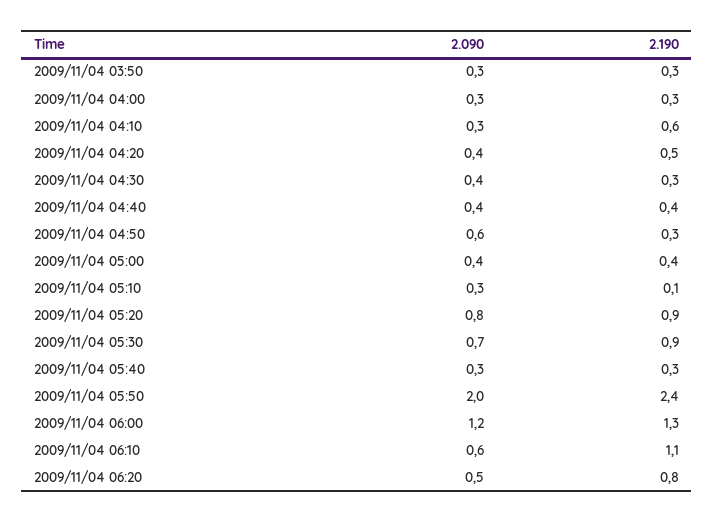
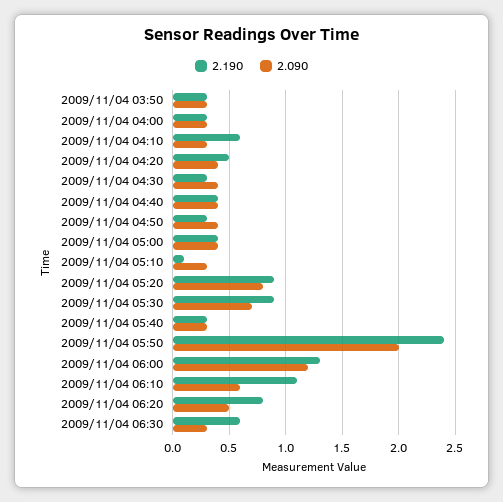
2.090, 2009/11/04 04:50: 0.6 -> 0.4
2.190, 2009/11/04 06:30: none -> 0.6
2.090, 2009/11/04 06:30: none -> 0.3

